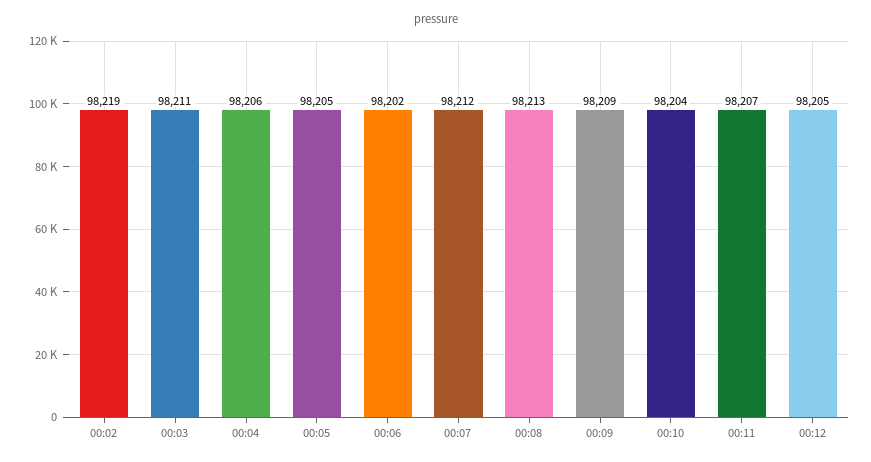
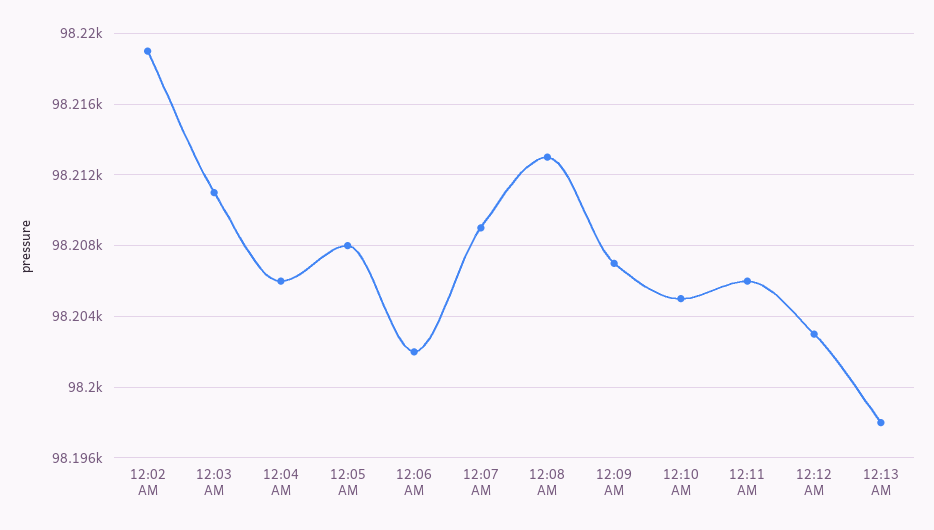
00:05: 98205 -> 98208
00:07: 98212 -> 98209
00:09: 98209 -> 98207
00:10: 98204 -> 98205
00:11: 98207 -> 98206
00:12: 98205 -> 98203
12:13 AM: none -> 98198

